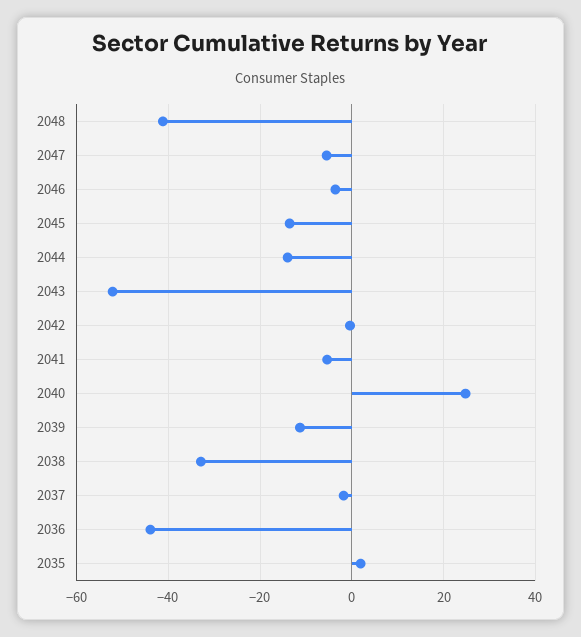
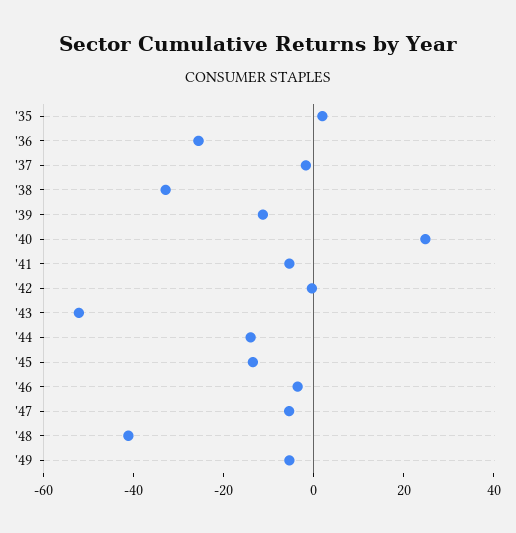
2036: -44 -> -25
'49: none -> -5

